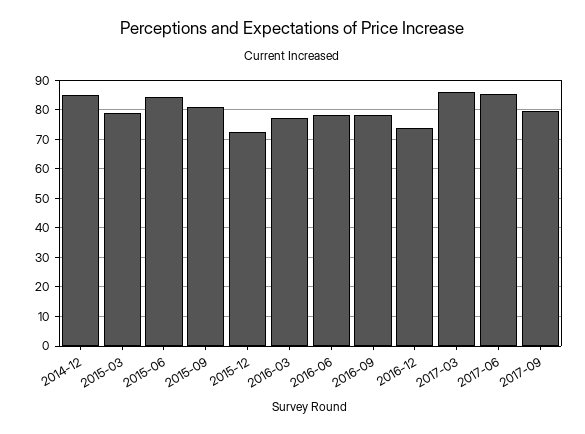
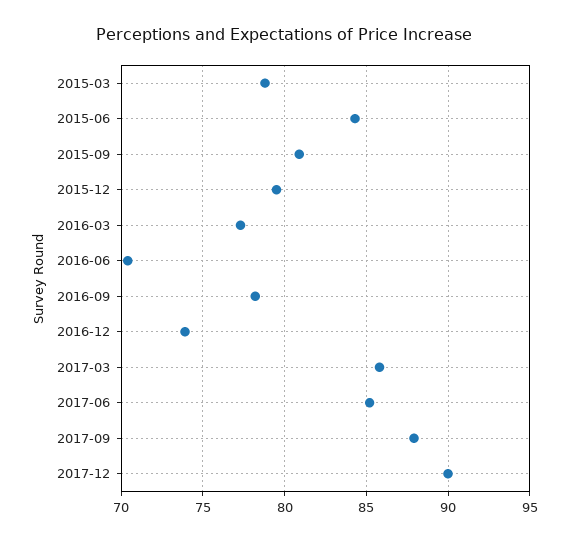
2014-12: 85 -> none
2015-12: 72.5 -> 79.5
2016-06: 77.5 -> 70.5
2017-09: 80 -> 88
2017-12: none -> 90

